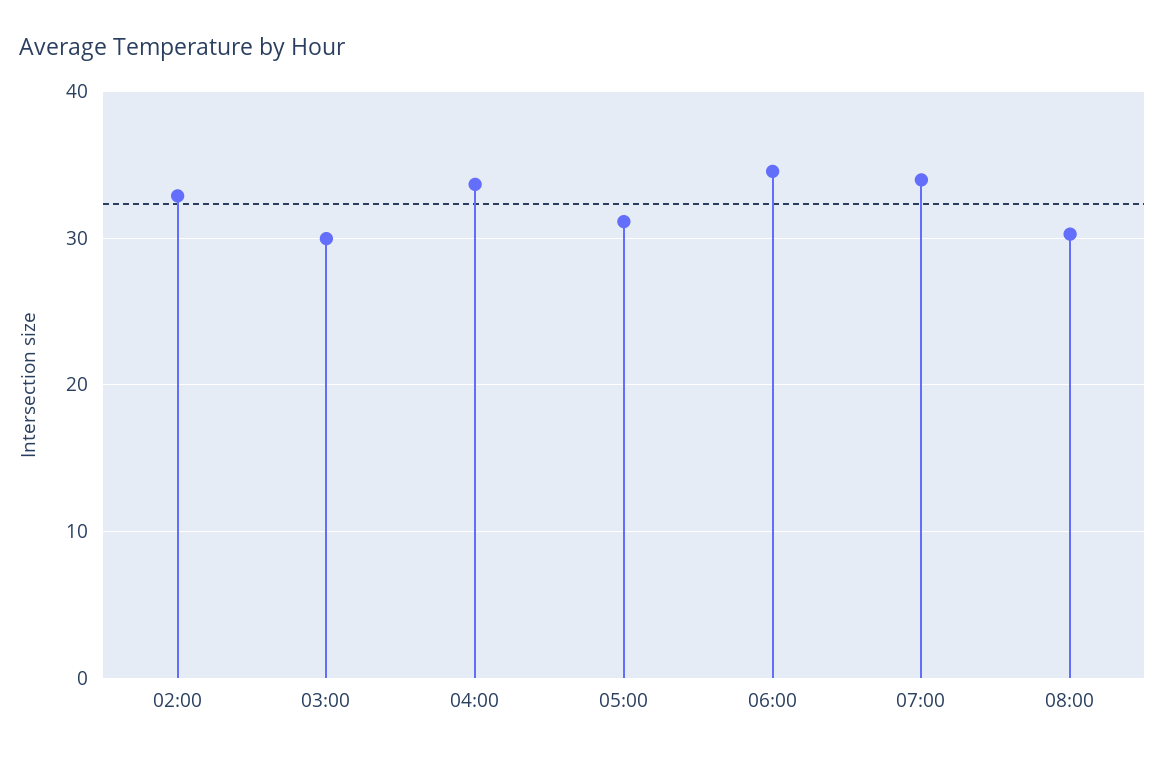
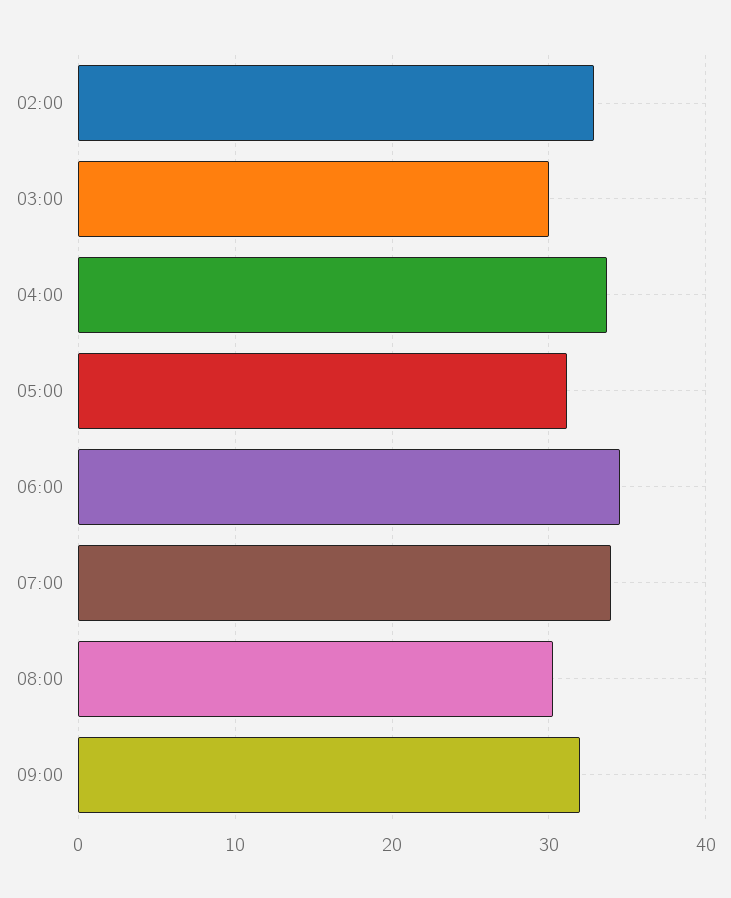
09:00: none -> 32

